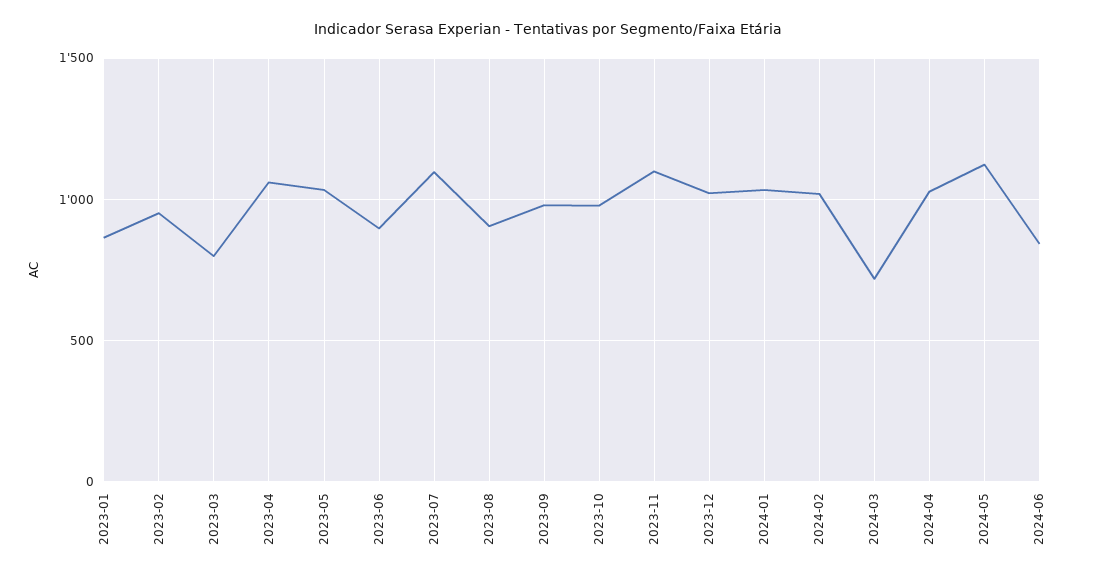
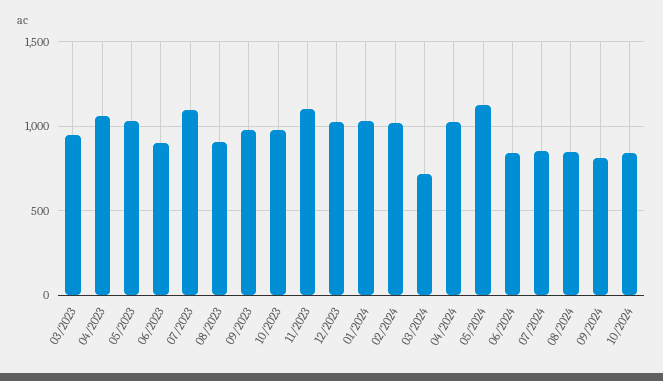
2023-01: 850 -> none
2023-02: 950 -> none
2023-03: 800 -> 950
07/2024: none -> 850
08/2024: none -> 850
09/2024: none -> 800
10/2024: none -> 850

